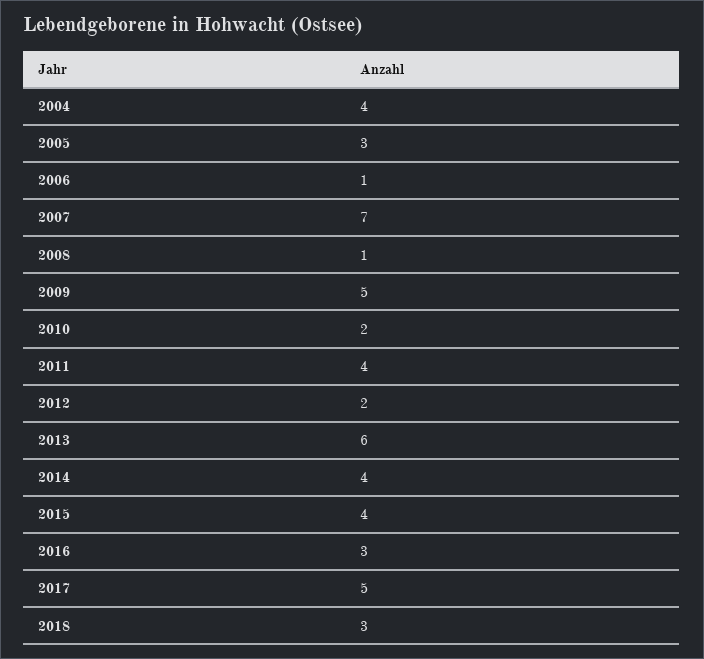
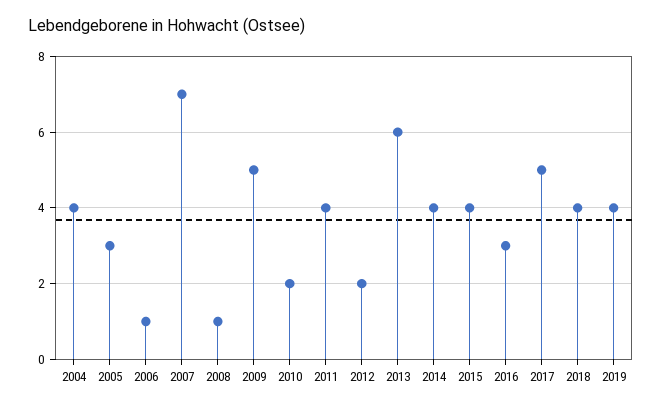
2018: 3 -> 4
2019: none -> 4

